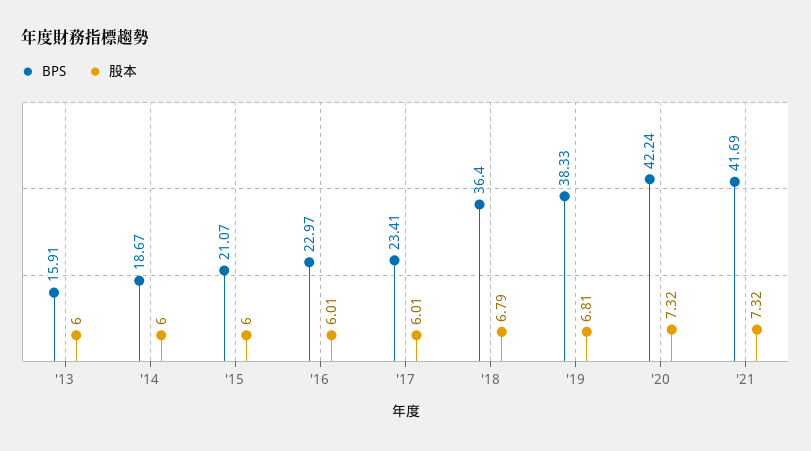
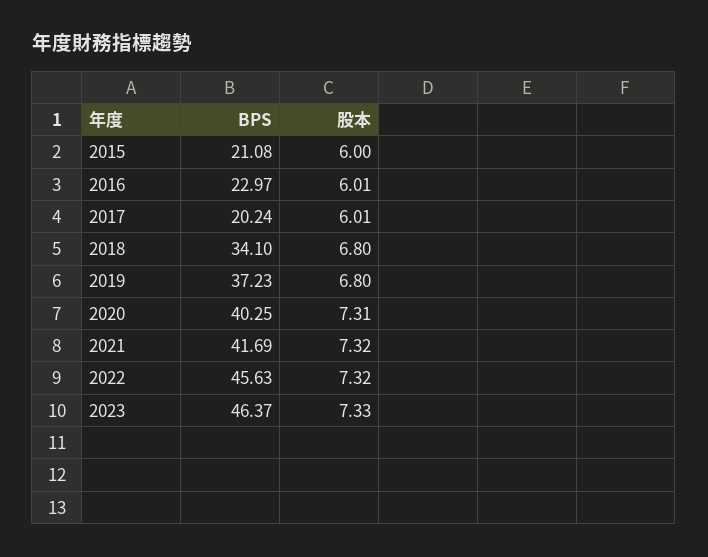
BPS, '13: 15.91 -> none
股本, '13: 6 -> none
BPS, '14: 18.67 -> none
股本, '14: 6 -> none
BPS, '15: 21.07 -> 21.08
BPS, '17: 23.41 -> 20.24
BPS, '18: 36.4 -> 34.1
股本, '18: 6.79 -> 6.8
BPS, '19: 38.33 -> 37.23
股本, '19: 6.81 -> 6.8
BPS, '20: 42.24 -> 40.25
股本, '20: 7.32 -> 7.31
BPS, 2022: none -> 45.63
股本, 2022: none -> 7.32
BPS, 2023: none -> 46.37
股本, 2023: none -> 7.33

